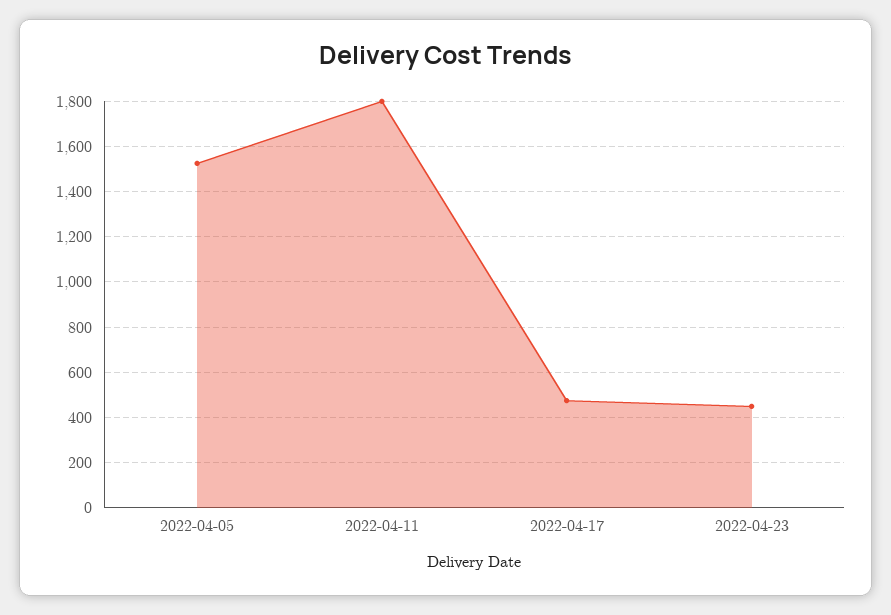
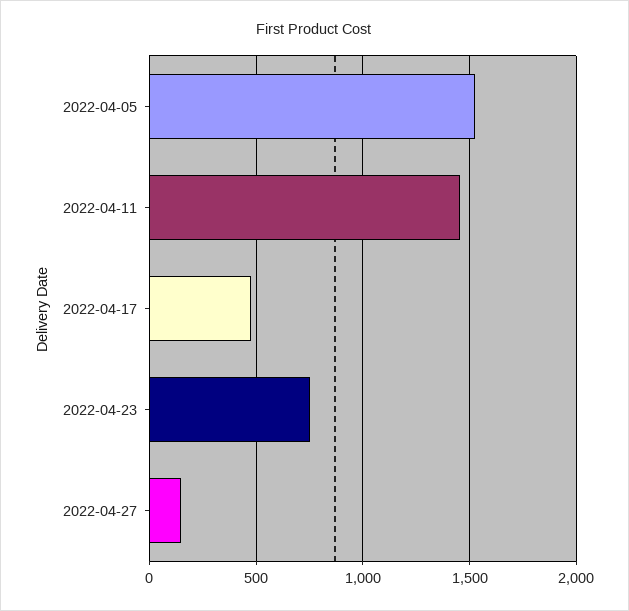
2022-04-11: 1800 -> 1450
2022-04-23: 450 -> 750
2022-04-27: none -> 150

